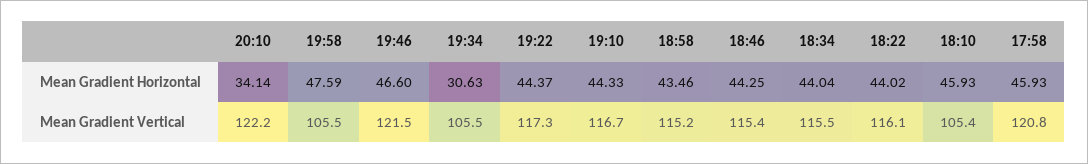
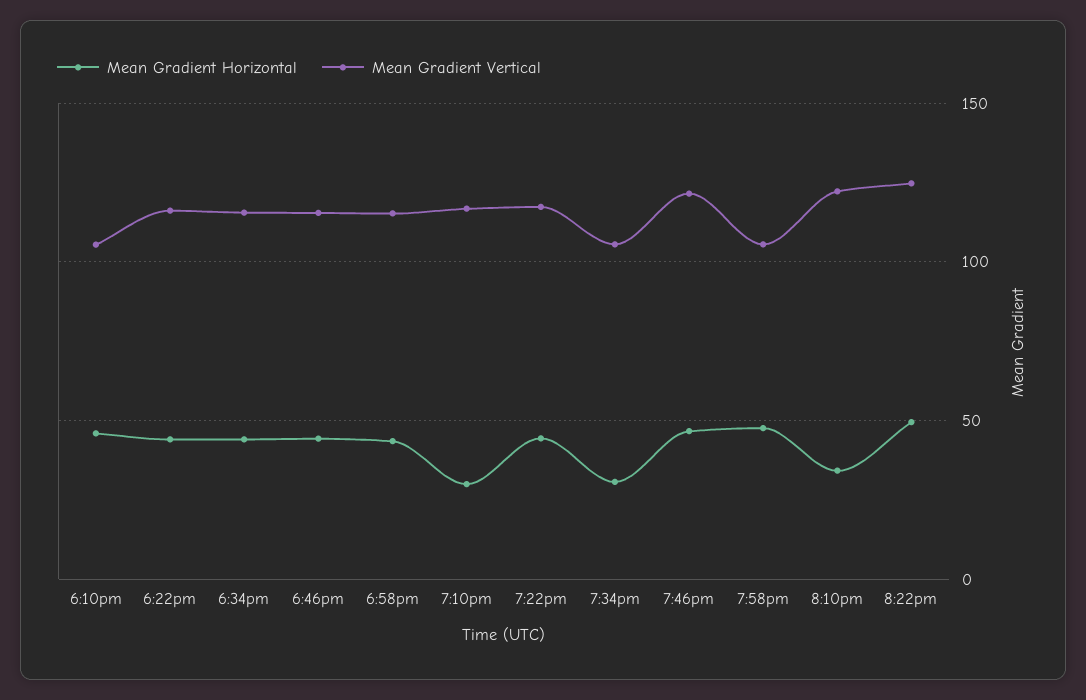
Mean Gradient Horizontal, 19:10: 44.33 -> 30
Mean Gradient Horizontal, 17:58: 45.93 -> none
Mean Gradient Vertical, 17:58: 120.8 -> none
Mean Gradient Horizontal, 8:22pm: none -> 50
Mean Gradient Vertical, 8:22pm: none -> 125

